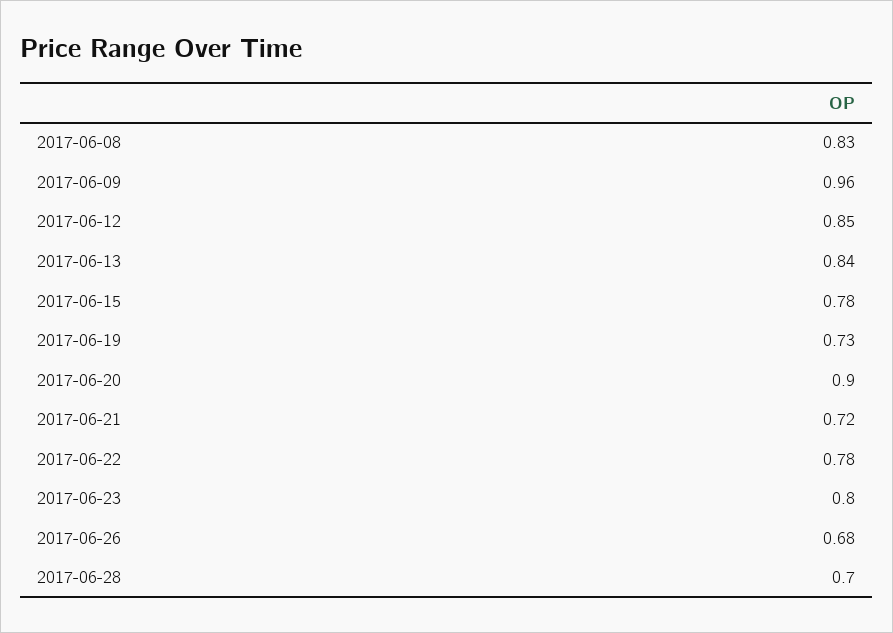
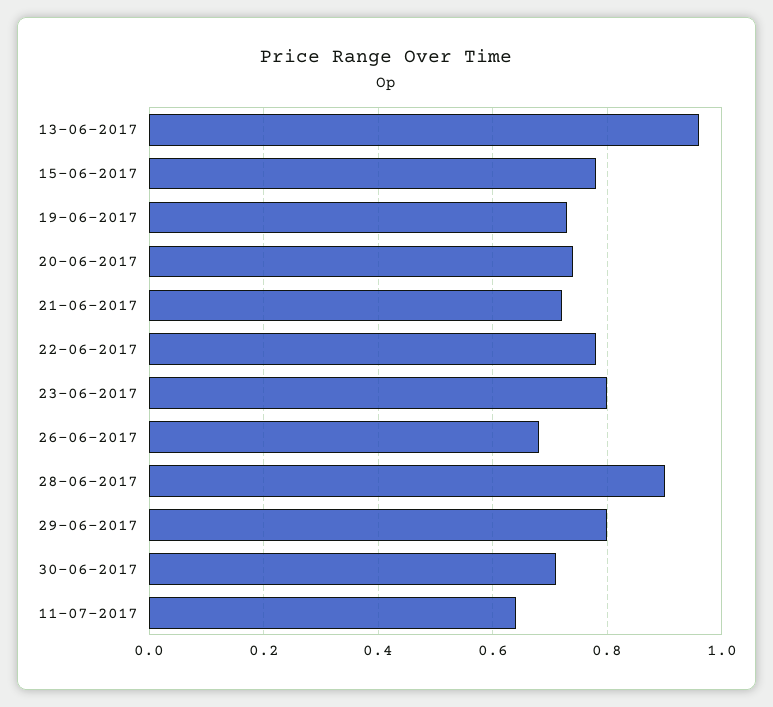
2017-06-08: 0.83 -> none
2017-06-09: 0.96 -> none
2017-06-12: 0.85 -> none
2017-06-13: 0.84 -> 0.95
2017-06-20: 0.9 -> 0.75
2017-06-28: 0.7 -> 0.9
29-06-2017: none -> 0.8
30-06-2017: none -> 0.7
11-07-2017: none -> 0.65

